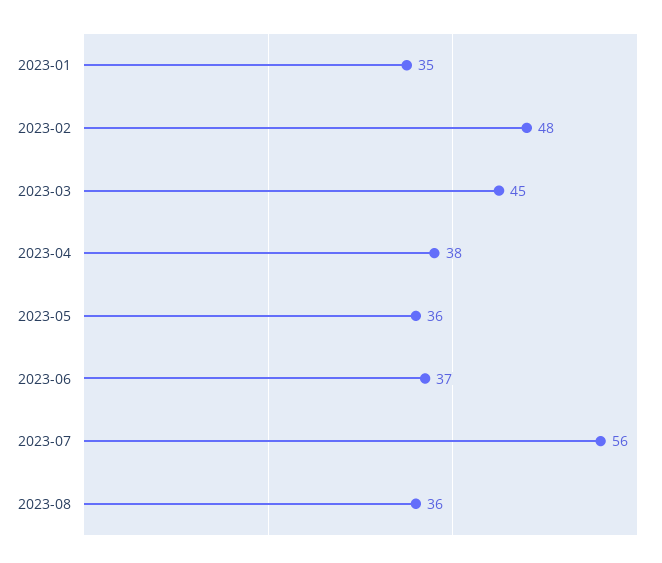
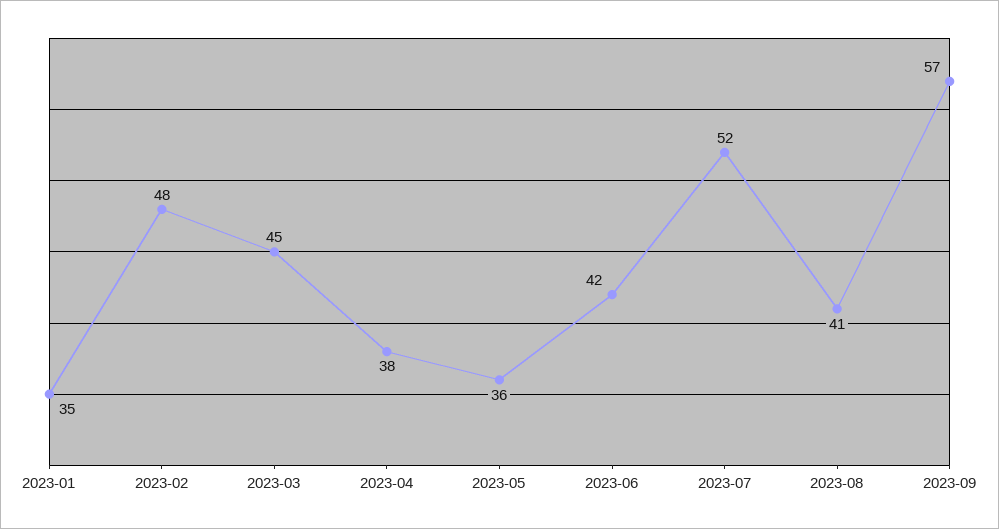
2023-06: 37 -> 42
2023-07: 56 -> 52
2023-08: 36 -> 41
2023-09: none -> 57

